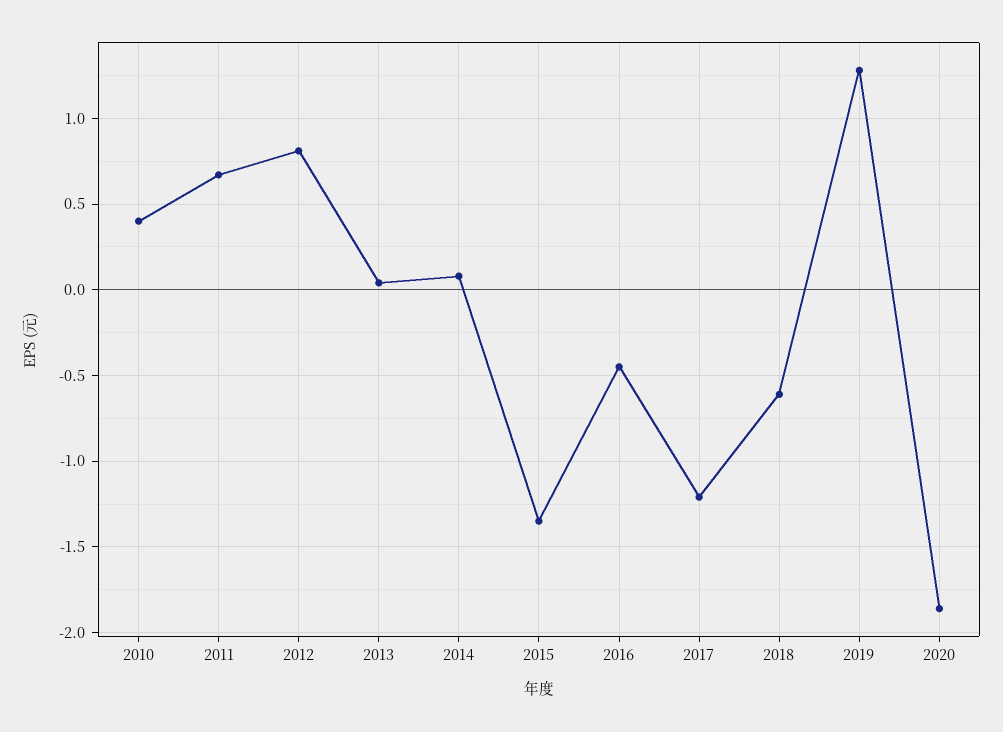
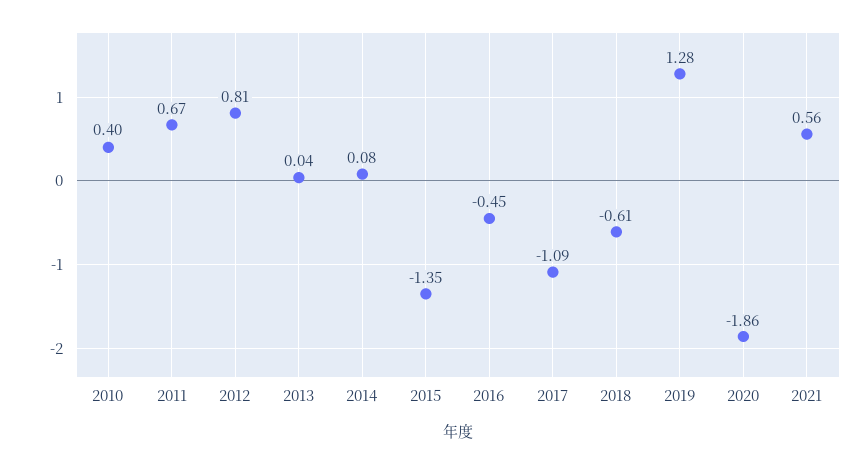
2017: -1.2 -> -1.09
2021: none -> 0.56

